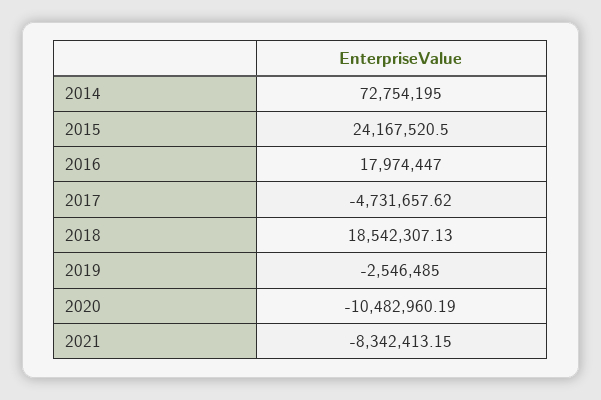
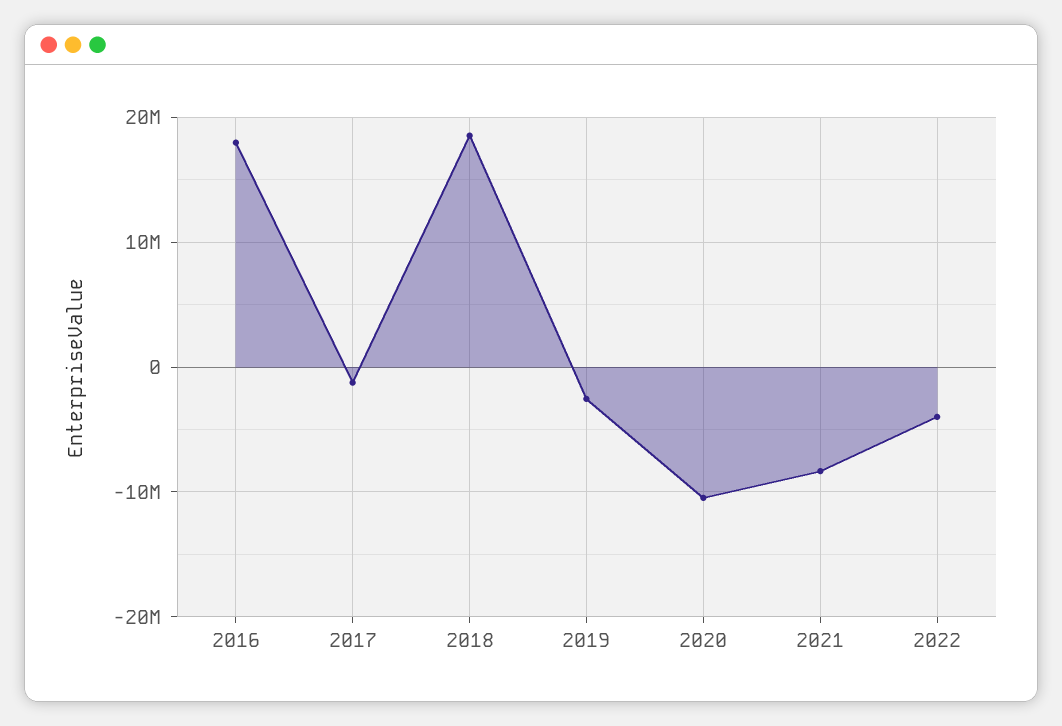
2014: 72754195 -> none
2015: 24167520.5 -> none
2017: -4731657.62 -> -1000000
2022: none -> -4000000

